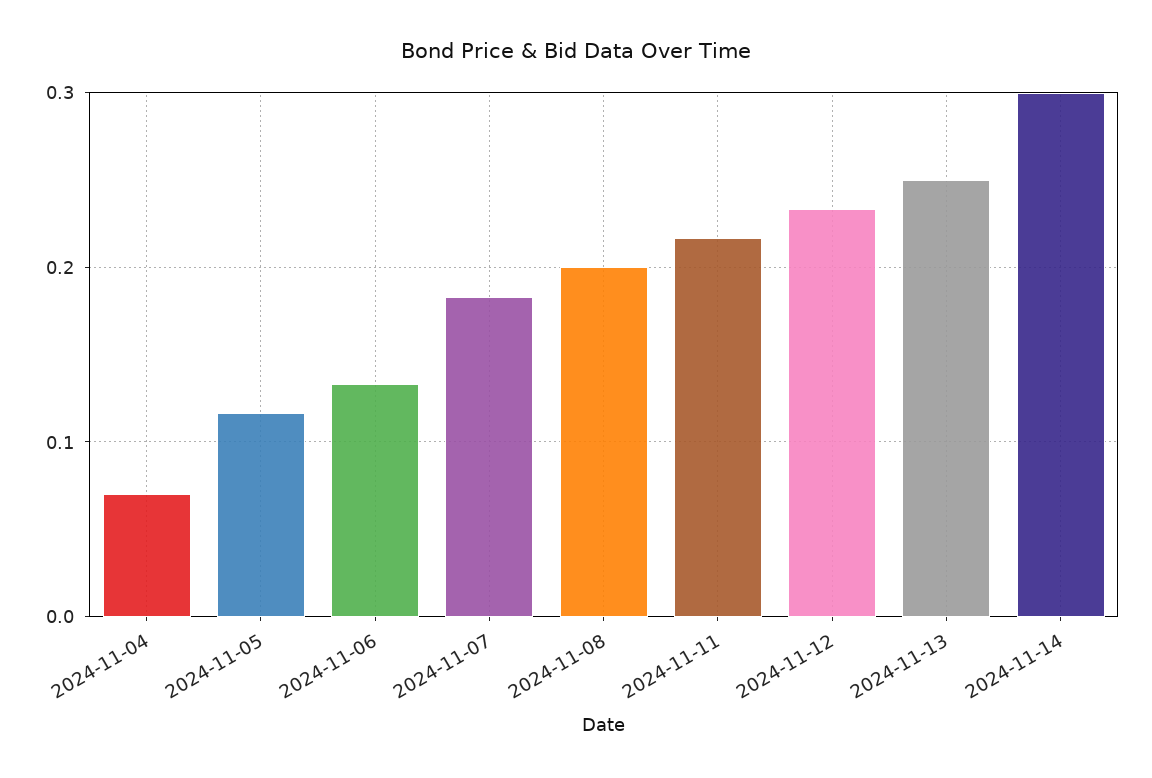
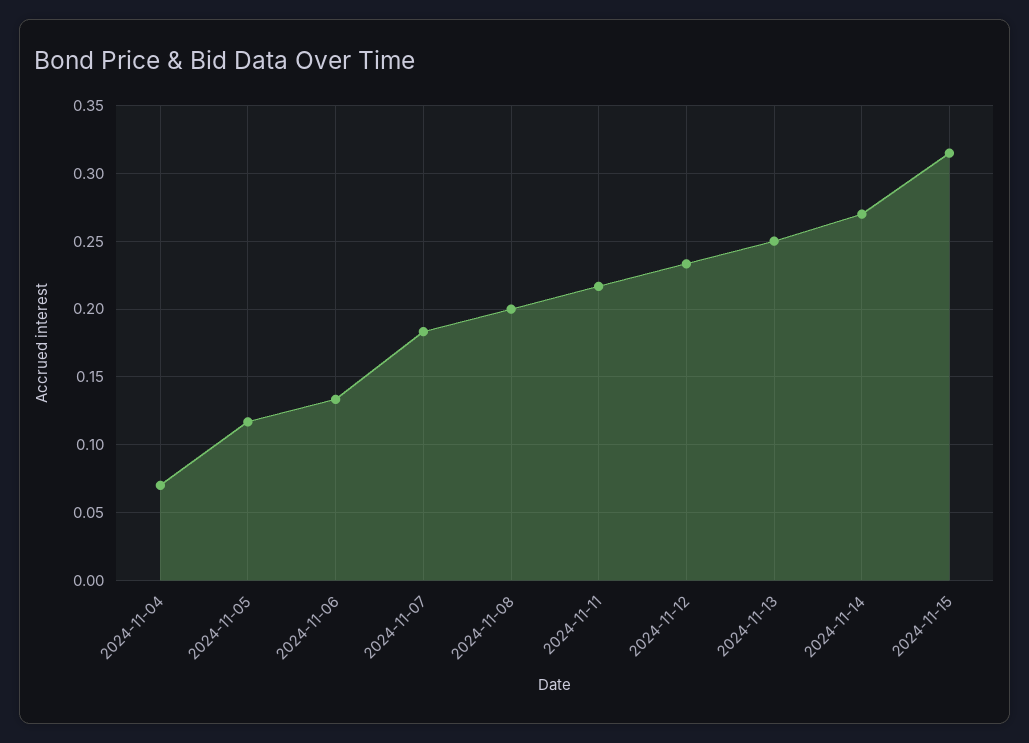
2024-11-14: 0.3 -> 0.27
2024-11-15: none -> 0.315

